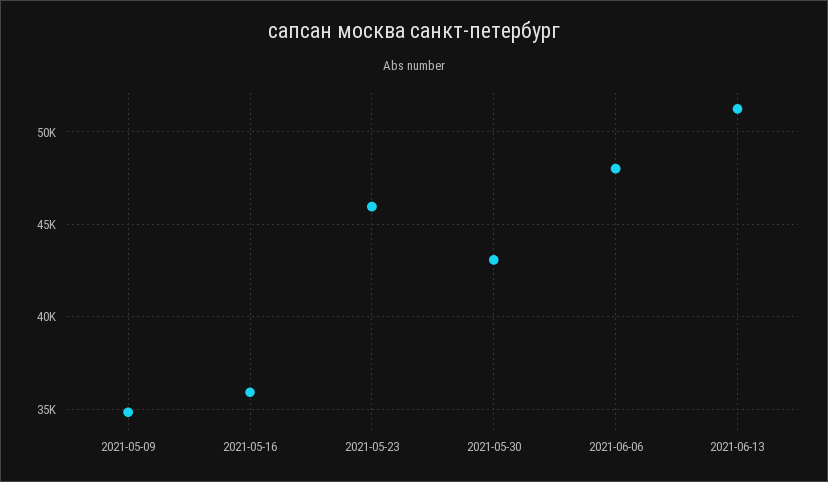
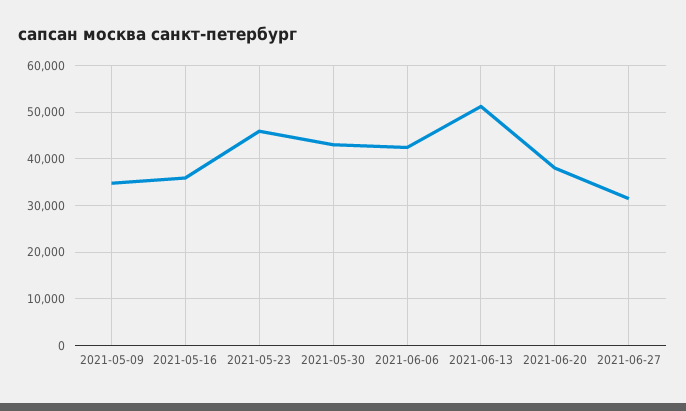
2021-06-06: 48000 -> 42000
2021-06-20: none -> 38000
2021-06-27: none -> 32000

